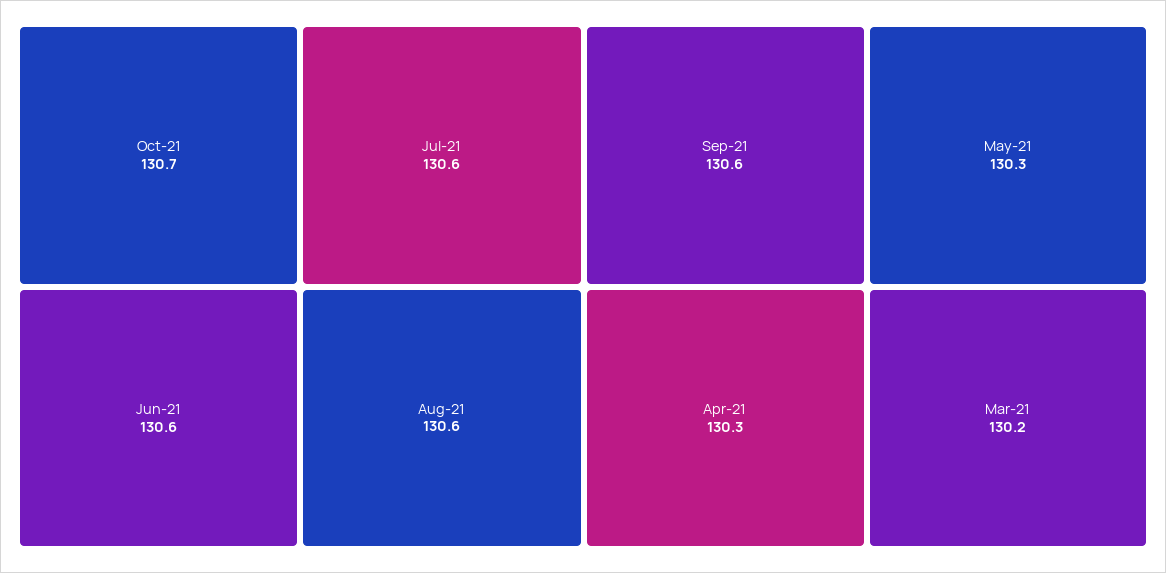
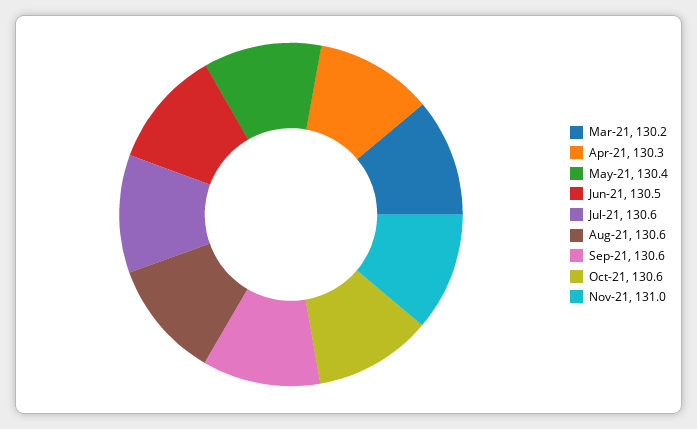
Oct-21: 130.7 -> 130.6
Jun-21: 130.6 -> 130.5
May-21: 130.3 -> 130.4
Nov-21: none -> 131

